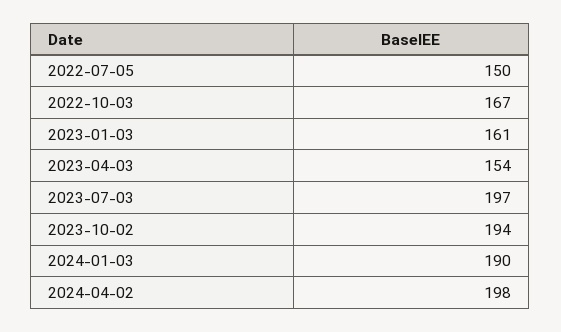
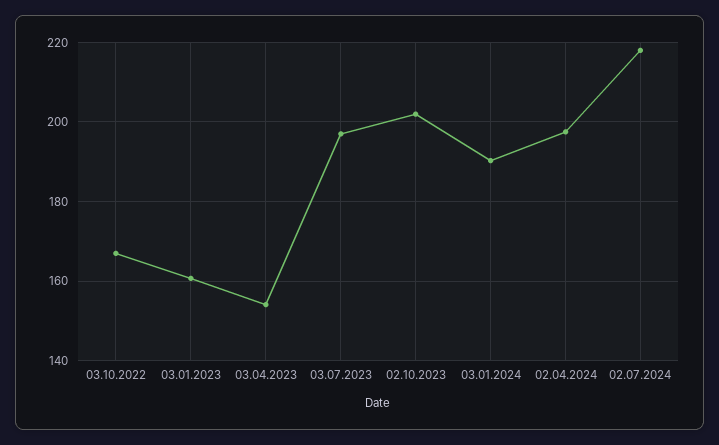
2022-07-05: 150 -> none
2023-10-02: 194 -> 202
02.07.2024: none -> 218

